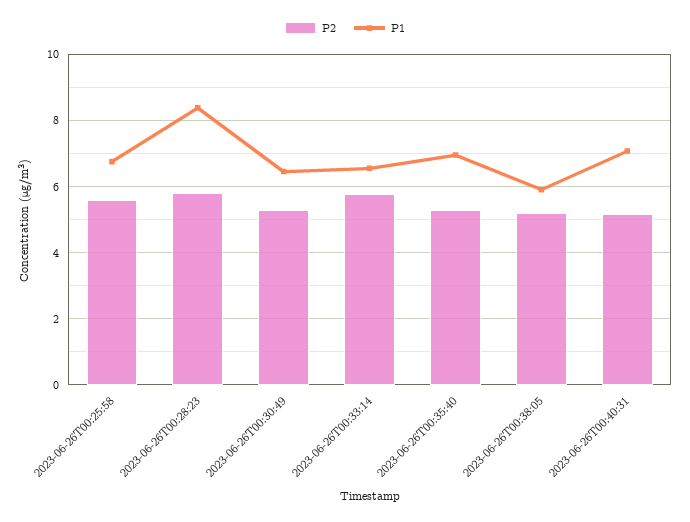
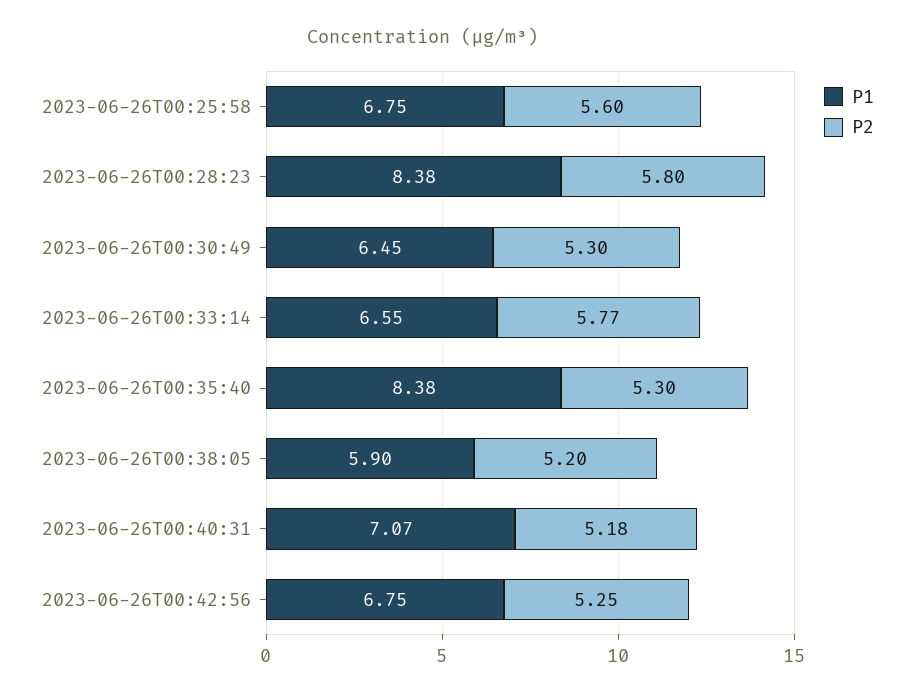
P1, 2023-06-26T00:35:40: 7 -> 8.38
P1, 2023-06-26T00:42:56: none -> 6.75
P2, 2023-06-26T00:42:56: none -> 5.25

